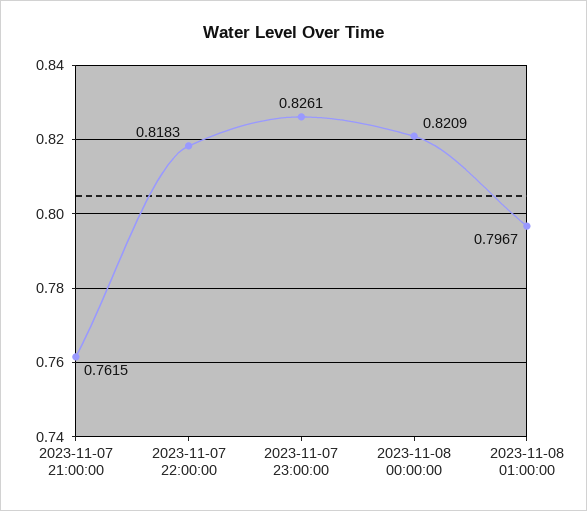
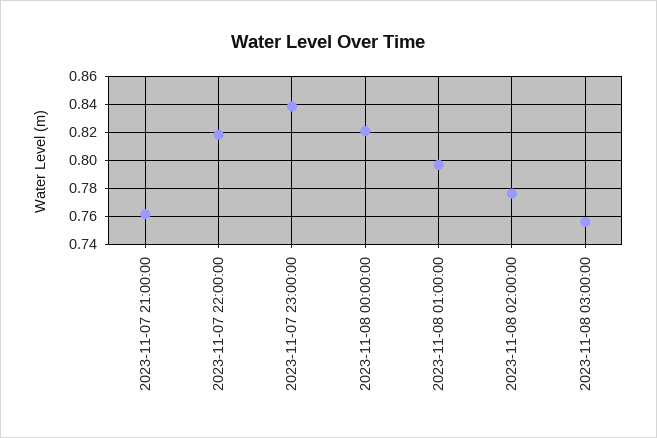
2023-11-07 23:00:00: 0.8261 -> 0.84
2023-11-08 02:00:00: none -> 0.775
2023-11-08 03:00:00: none -> 0.755

